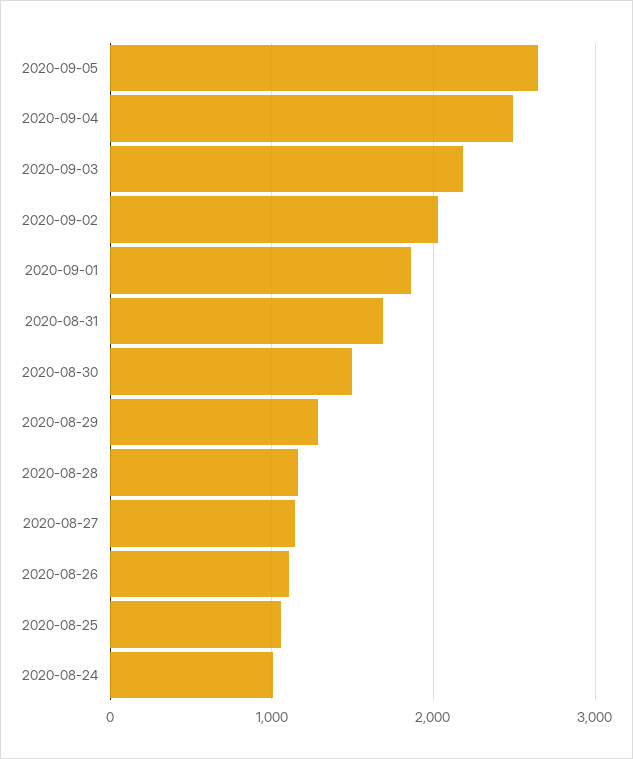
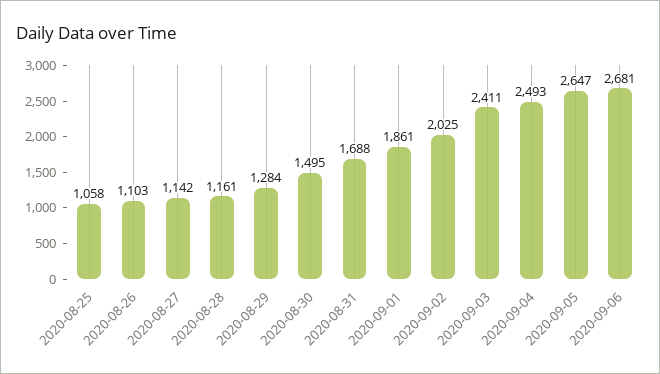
2020-09-03: 2200 -> 2411
2020-08-24: 1000 -> none
2020-09-06: none -> 2681

